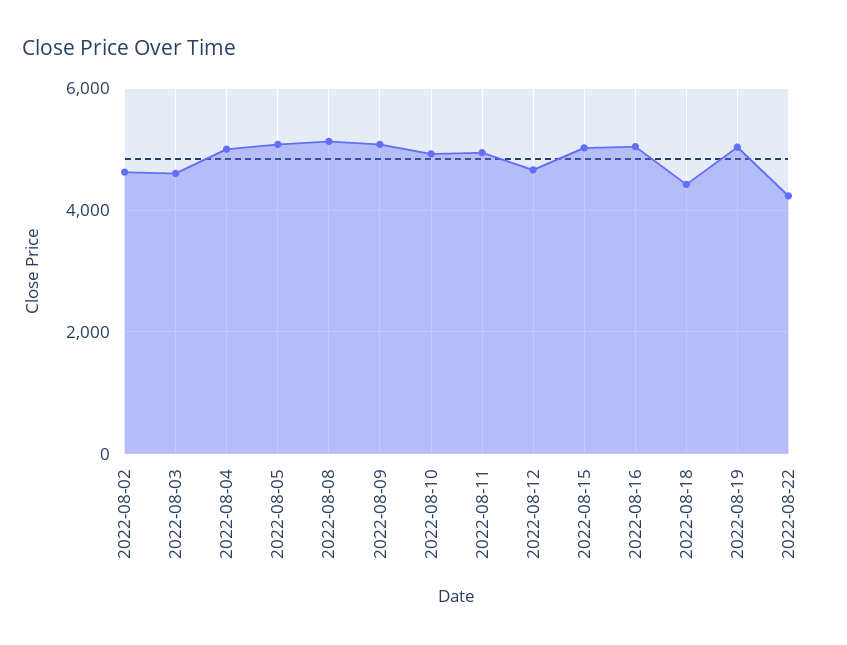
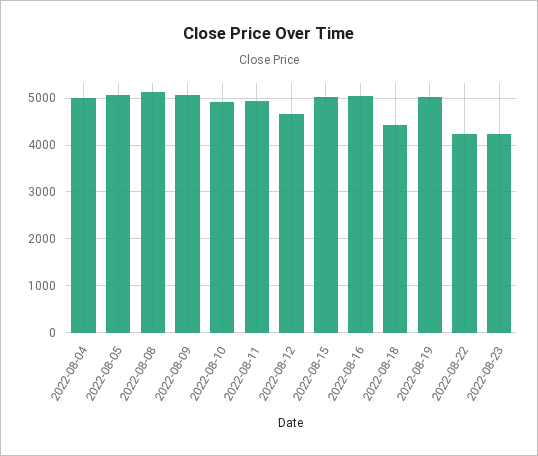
2022-08-02: 4600 -> none
2022-08-03: 4600 -> none
2022-08-23: none -> 4200

